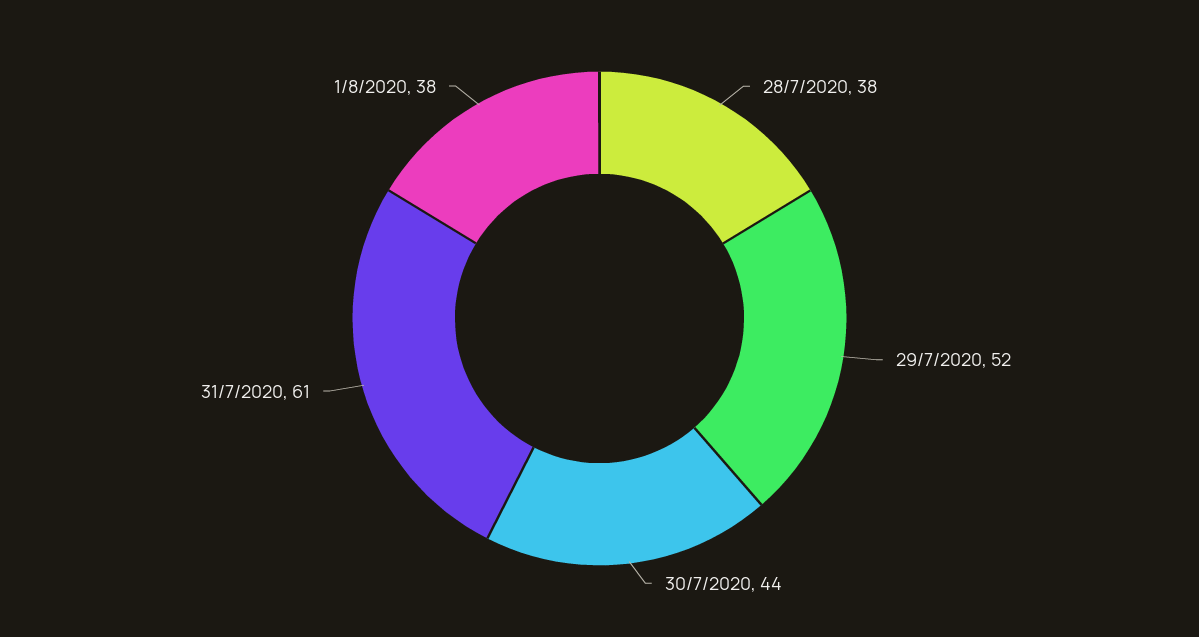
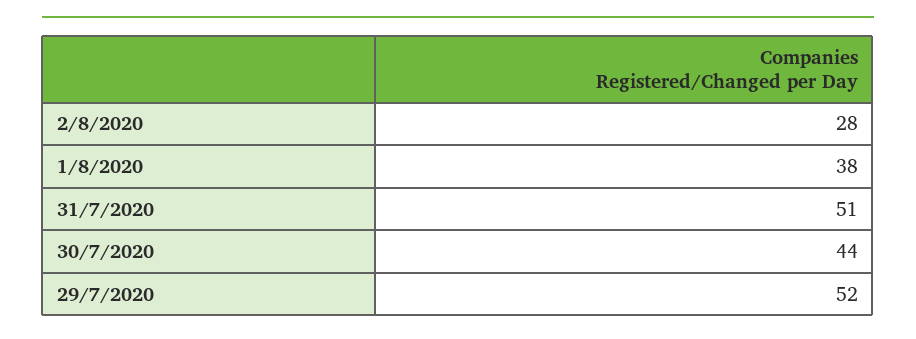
28/7/2020: 38 -> none
31/7/2020: 61 -> 51
2/8/2020: none -> 28

